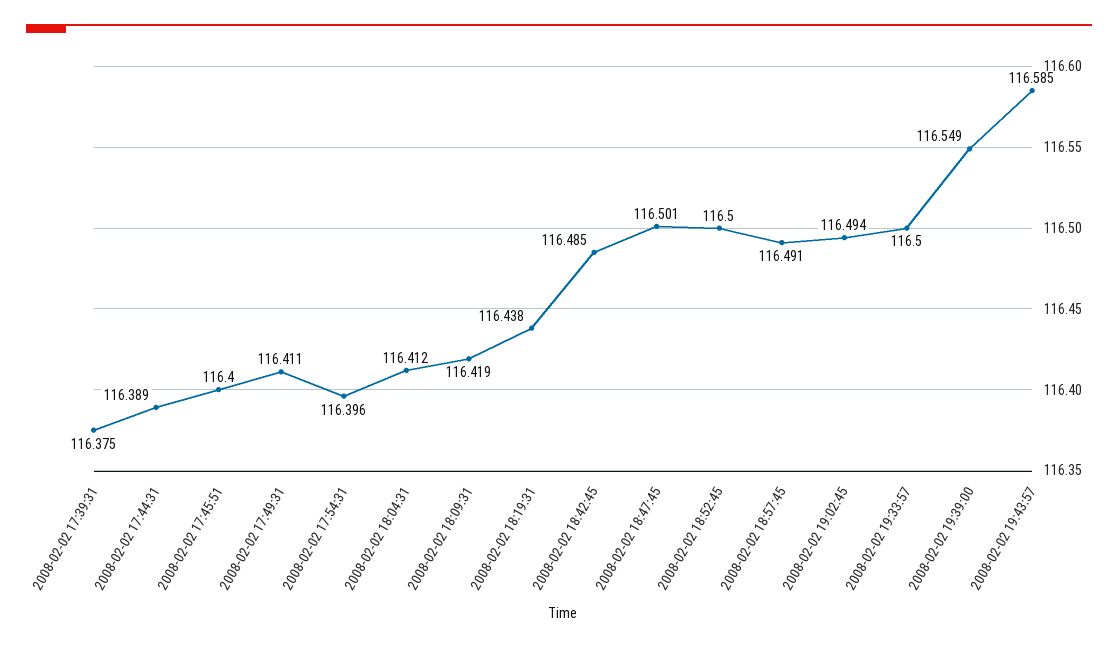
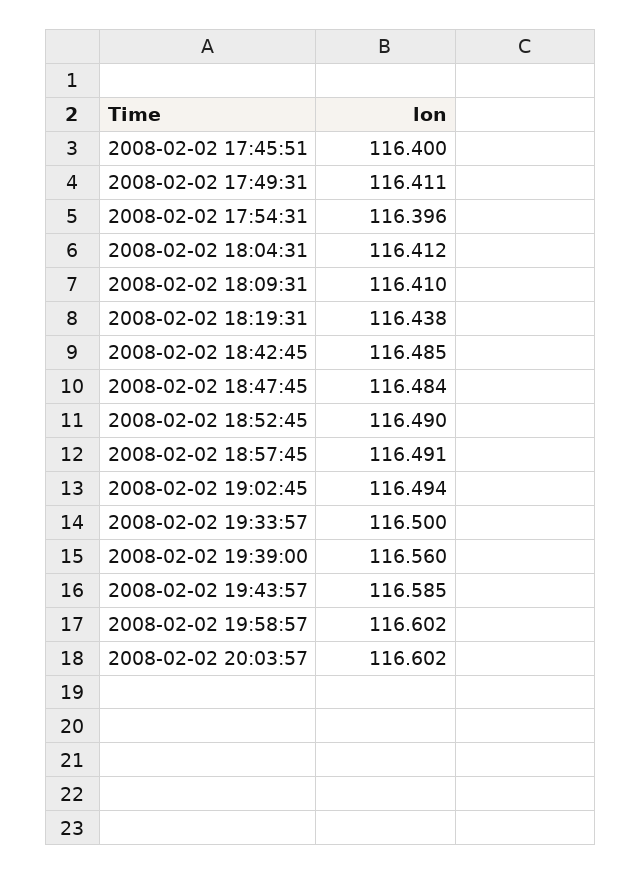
2008-02-02 17:39:31: 116.375 -> none
2008-02-02 17:44:31: 116.389 -> none
2008-02-02 18:09:31: 116.419 -> 116.41
2008-02-02 18:47:45: 116.501 -> 116.484
2008-02-02 18:52:45: 116.5 -> 116.49
2008-02-02 19:39:00: 116.549 -> 116.56
2008-02-02 19:58:57: none -> 116.602
2008-02-02 20:03:57: none -> 116.602

